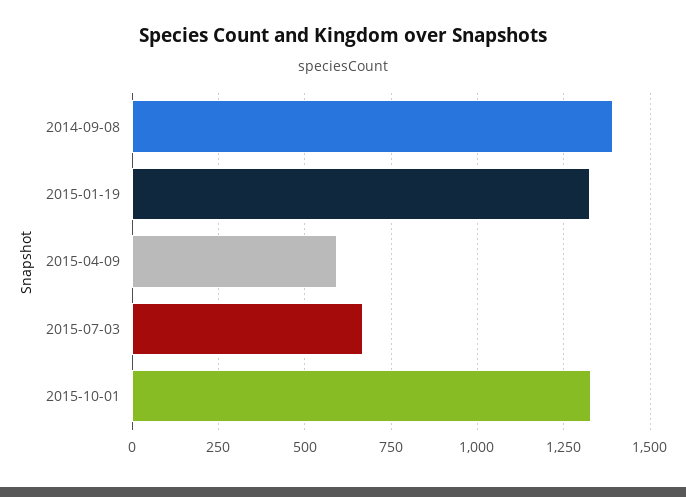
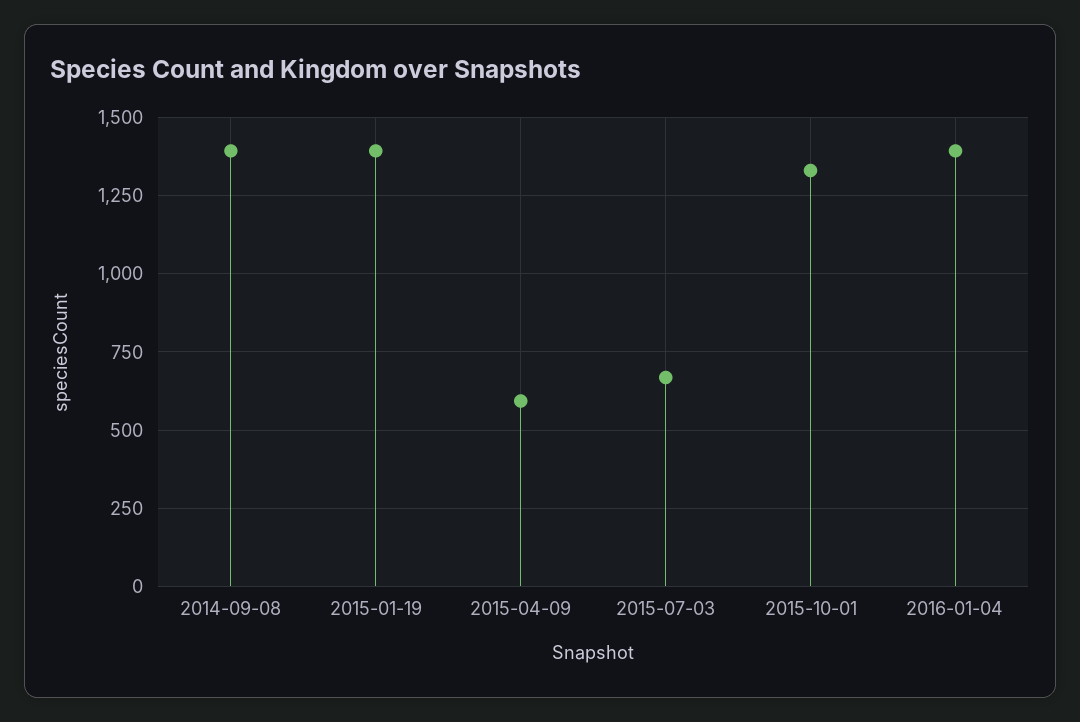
2015-01-19: 1325 -> 1400
2016-01-04: none -> 1400

